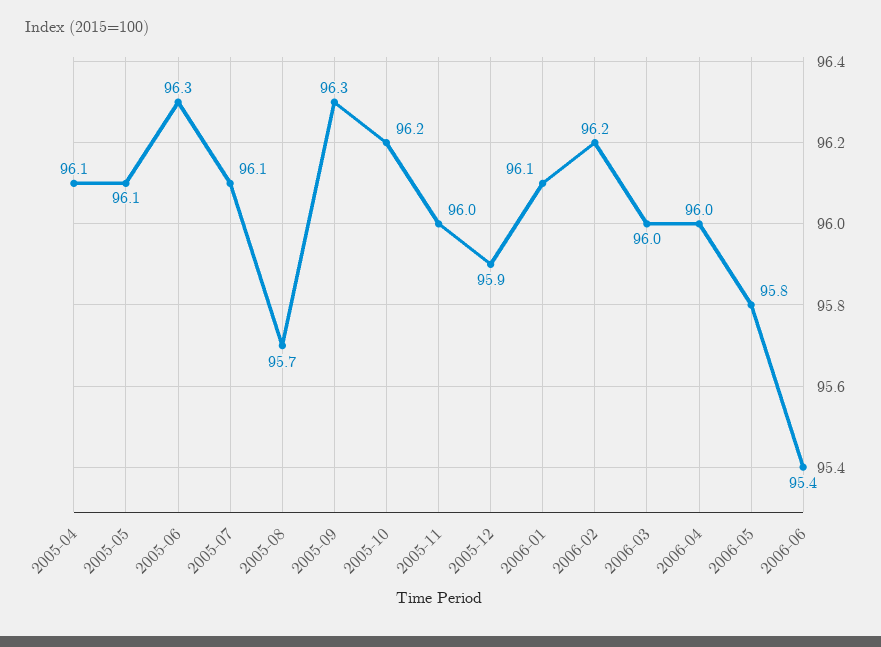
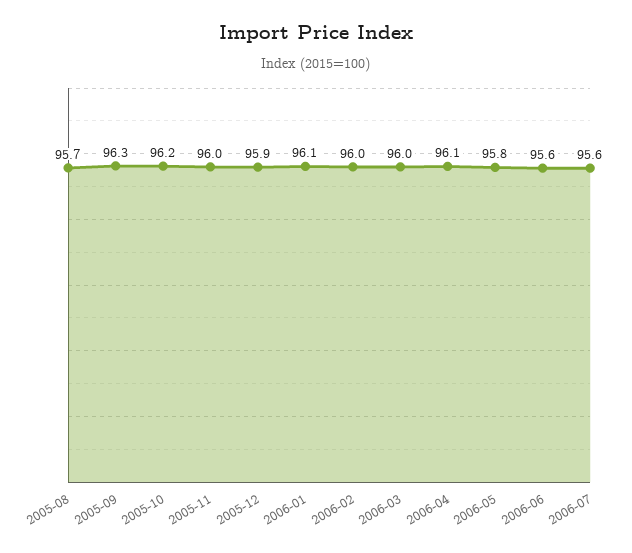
2005-04: 96.1 -> none
2005-05: 96.1 -> none
2005-06: 96.3 -> none
2005-07: 96.1 -> none
2006-02: 96.2 -> 96
2006-04: 96 -> 96.1
2006-06: 95.4 -> 95.6
2006-07: none -> 95.6

